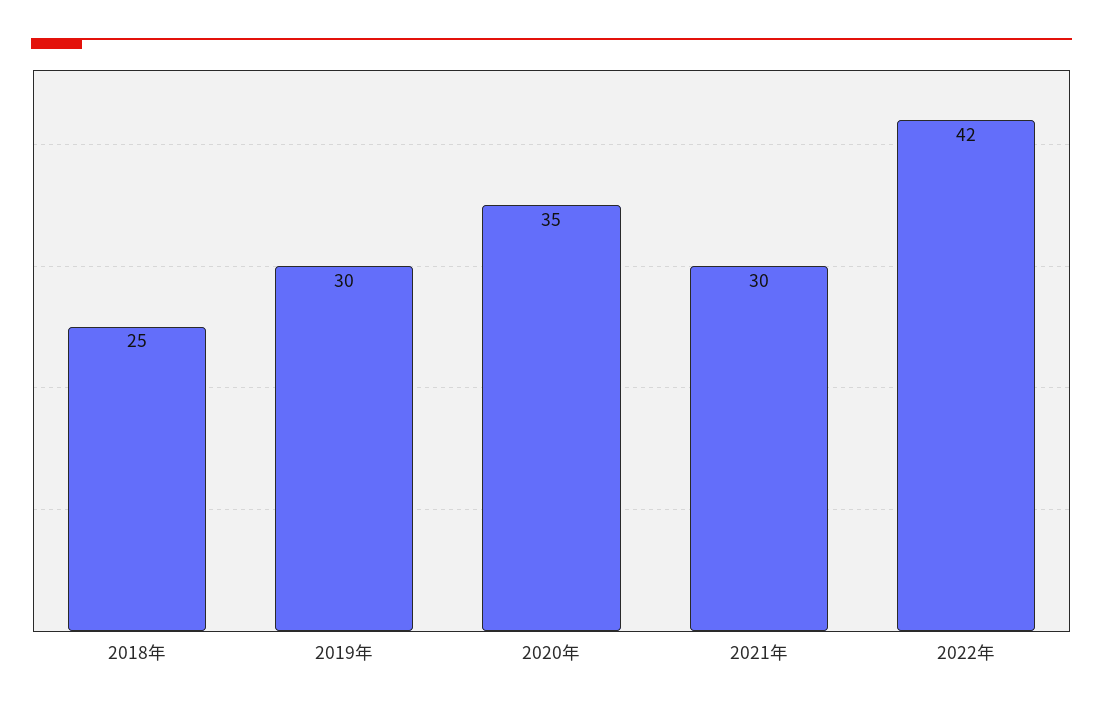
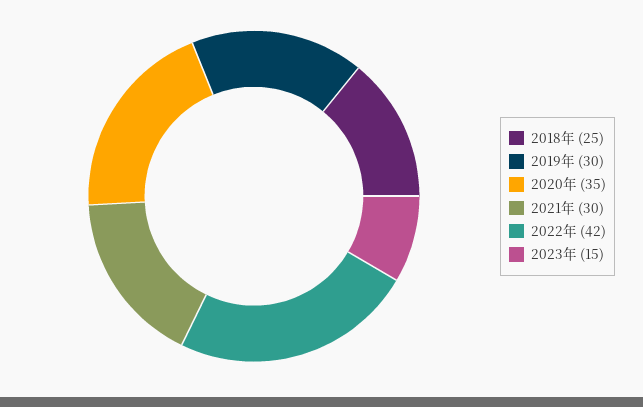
2023年: none -> 15

